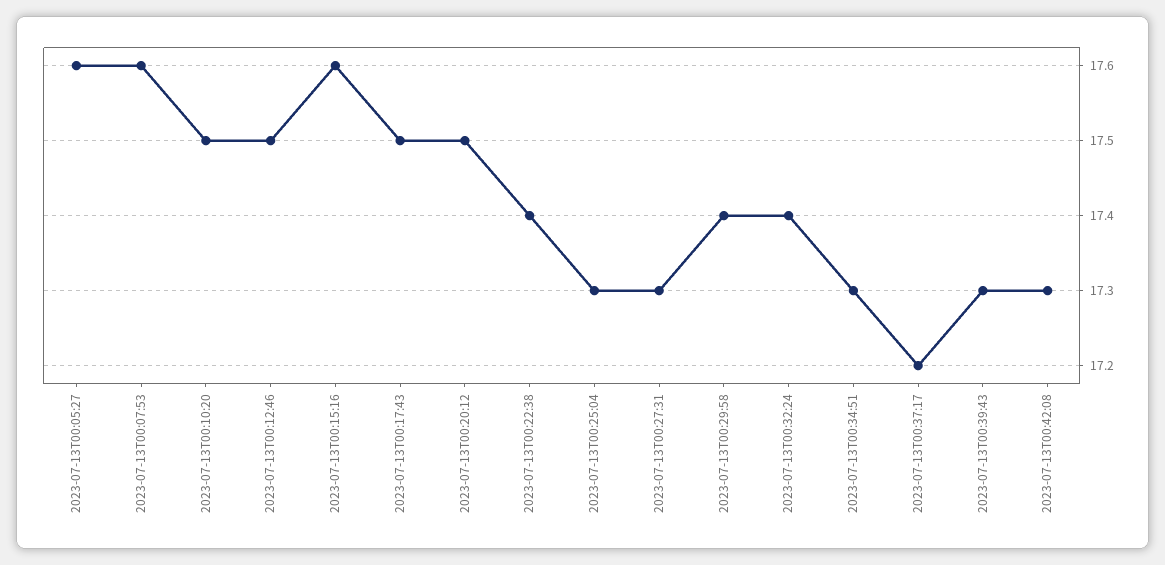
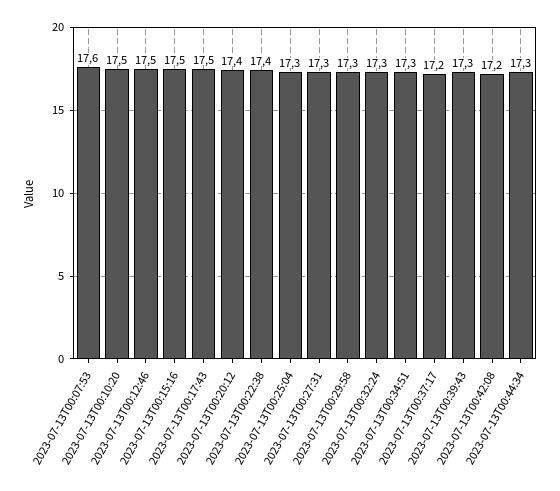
2023-07-13T00:05:27: 17.6 -> none
2023-07-13T00:15:16: 17.6 -> 17.5
2023-07-13T00:20:12: 17.5 -> 17.4
2023-07-13T00:29:58: 17.4 -> 17.3
2023-07-13T00:32:24: 17.4 -> 17.3
2023-07-13T00:42:08: 17.3 -> 17.2
2023-07-13T00:44:34: none -> 17.3

